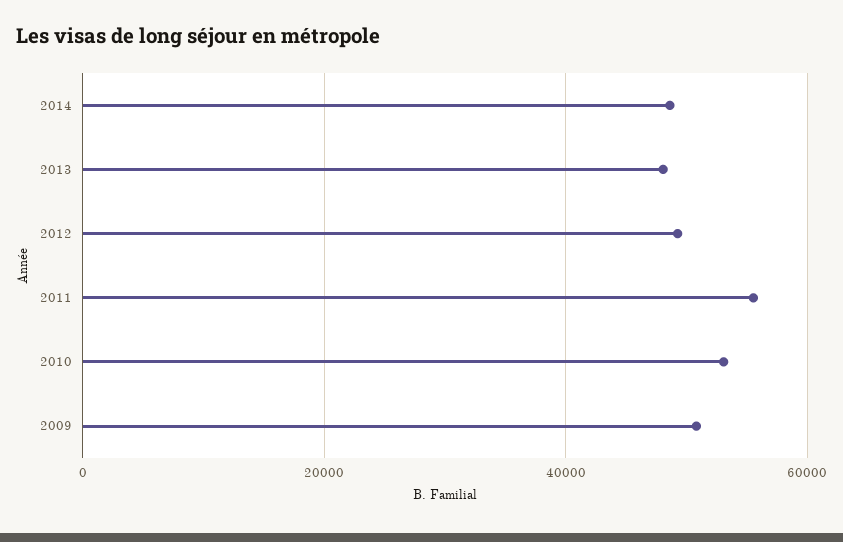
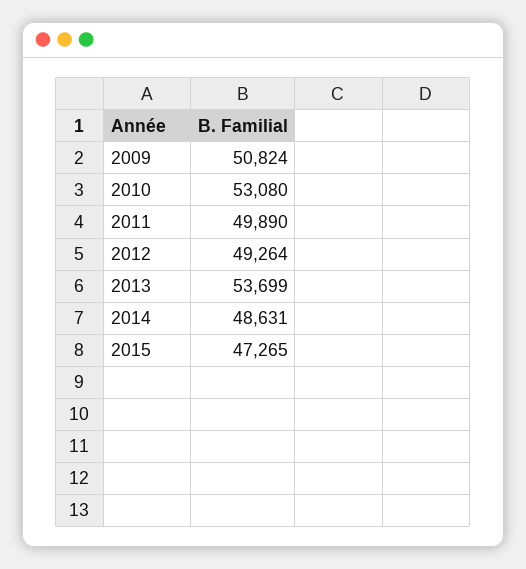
2013: 48000 -> 53699
2011: 56000 -> 49890
2015: none -> 47265

